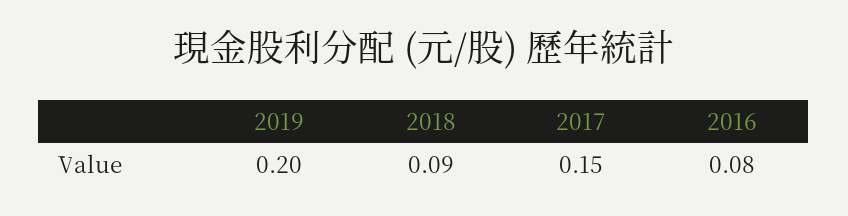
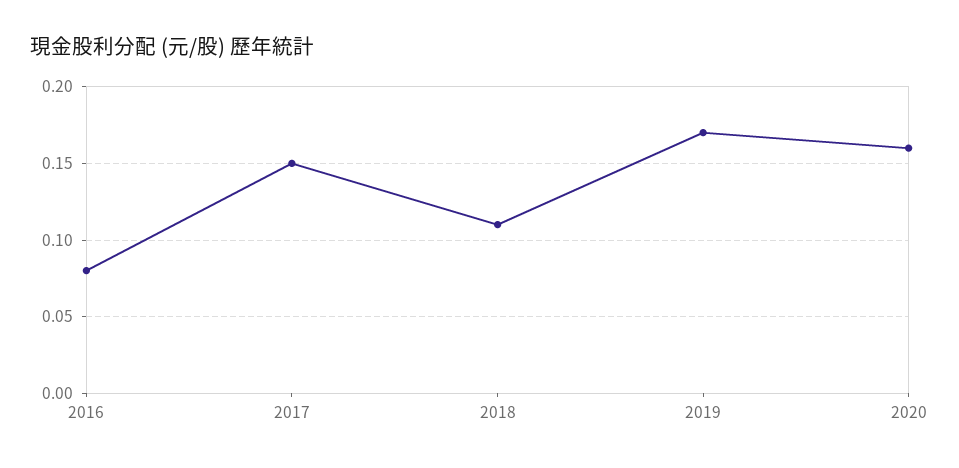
2019: 0.2 -> 0.17
2018: 0.09 -> 0.11
2020: none -> 0.16

